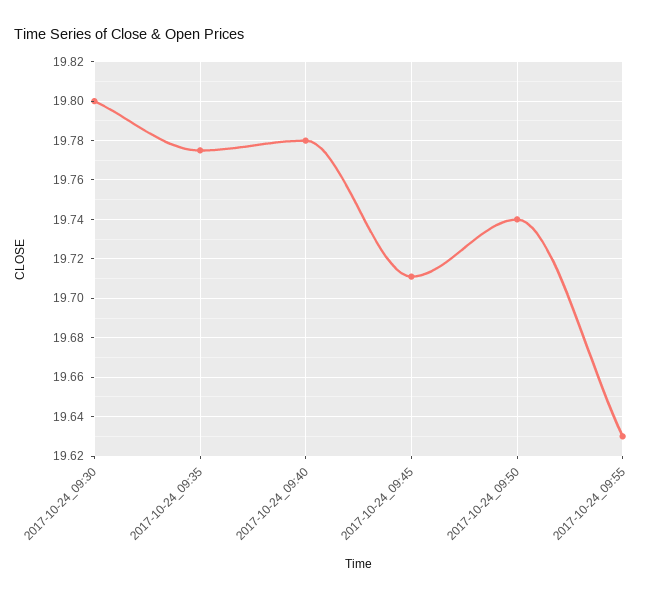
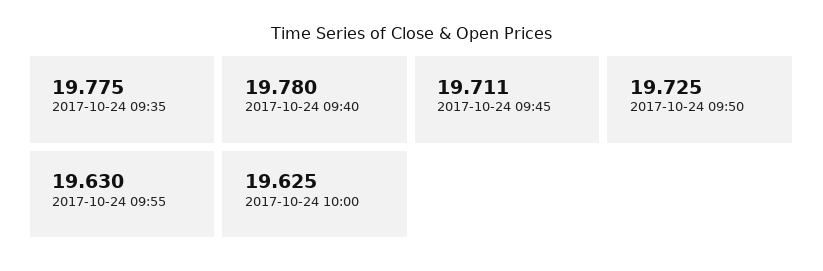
2017-10-24_09:30: 19.8 -> none
2017-10-24_09:50: 19.74 -> 19.725
2017-10-24 10:00: none -> 19.625

